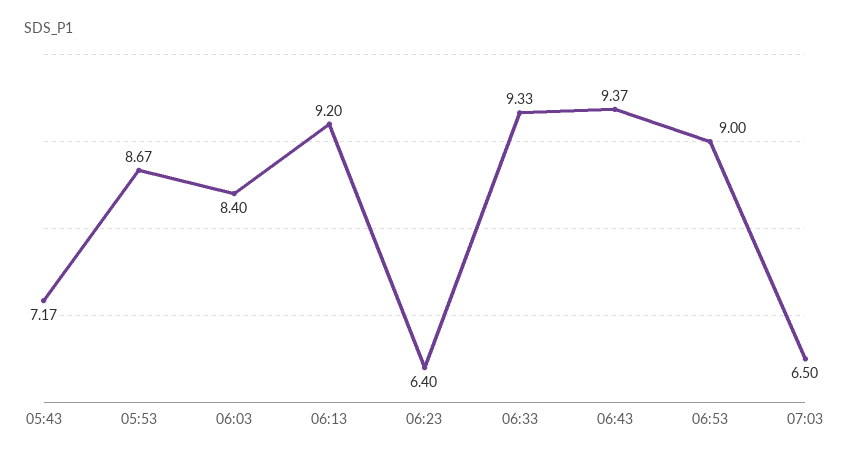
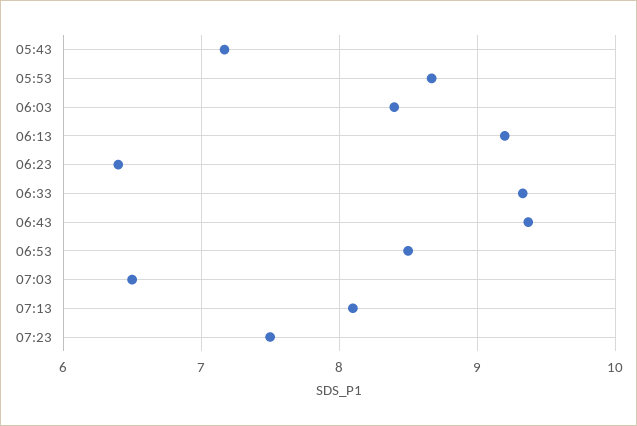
06:53: 9 -> 8.5
07:13: none -> 8.1
07:23: none -> 7.5

